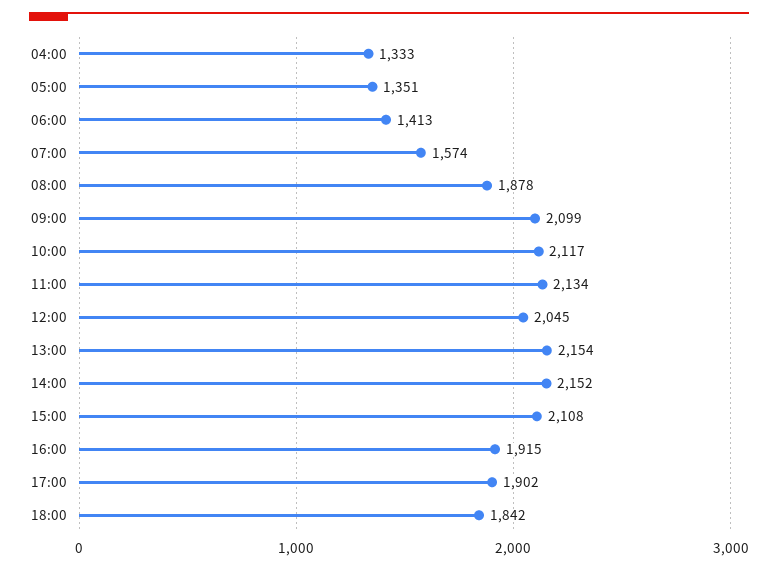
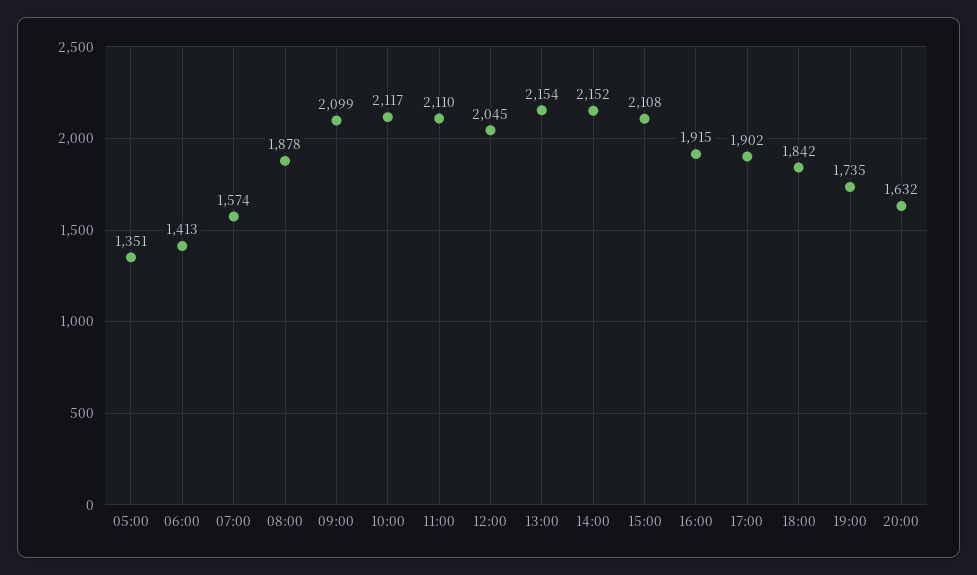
04:00: 1333 -> none
11:00: 2134 -> 2110
19:00: none -> 1735
20:00: none -> 1632

